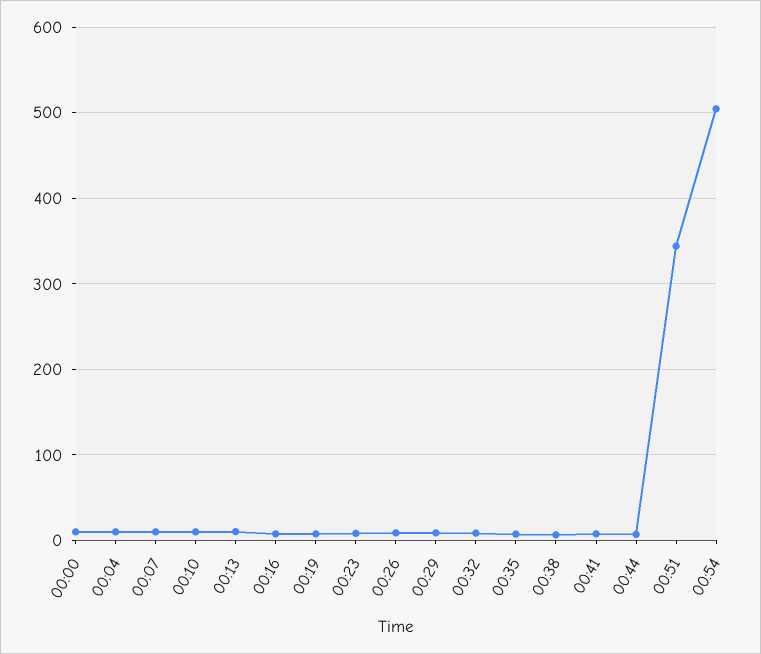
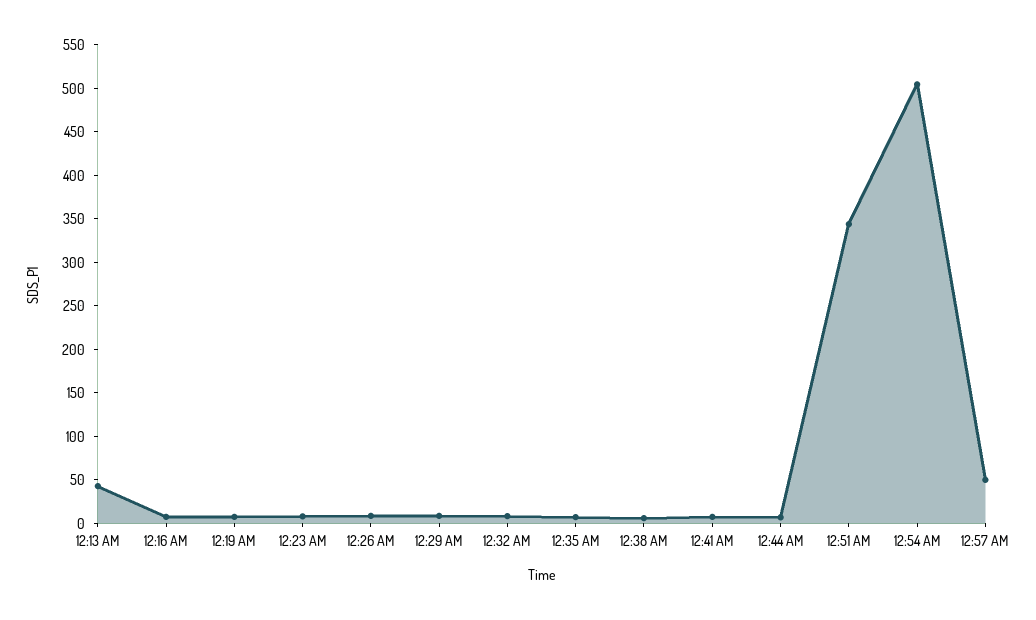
00:00: 10 -> none
00:04: 10 -> none
00:07: 10 -> none
00:10: 10 -> none
00:13: 10 -> 40
12:57 AM: none -> 50

